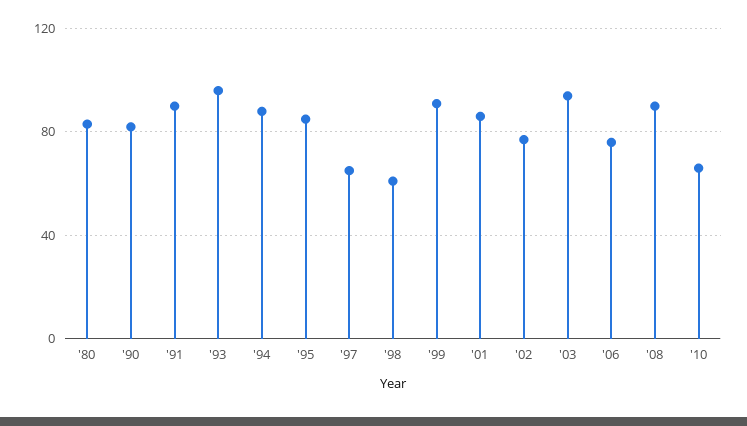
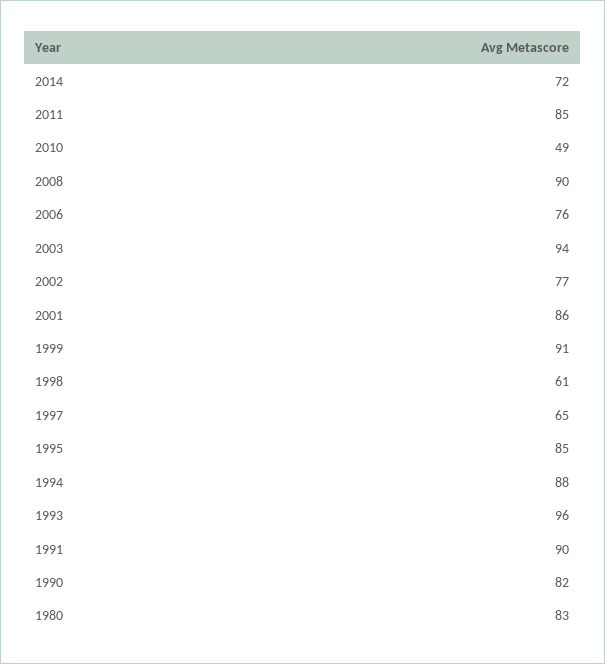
'10: 65 -> 49
2014: none -> 72
2011: none -> 85

